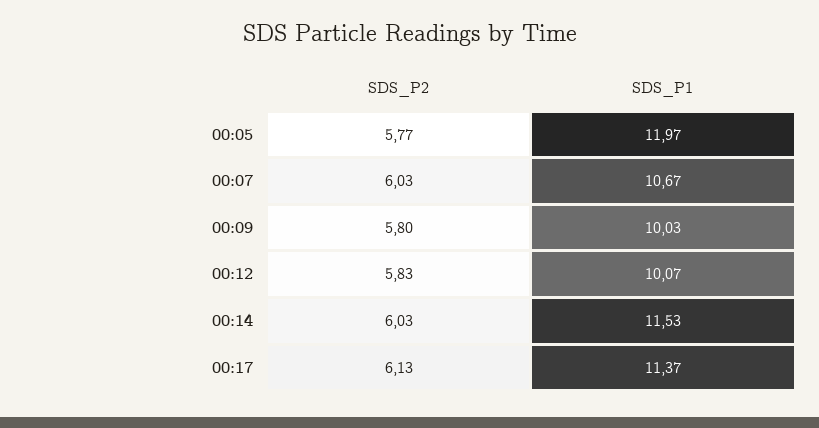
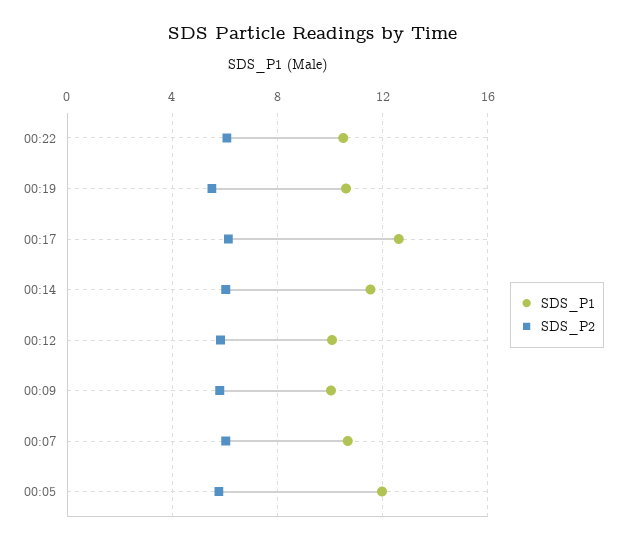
SDS_P1, 00:17: 11.37 -> 12.5
SDS_P1, 00:22: none -> 10.5
SDS_P2, 00:22: none -> 6
SDS_P1, 00:19: none -> 10.5
SDS_P2, 00:19: none -> 5.5

